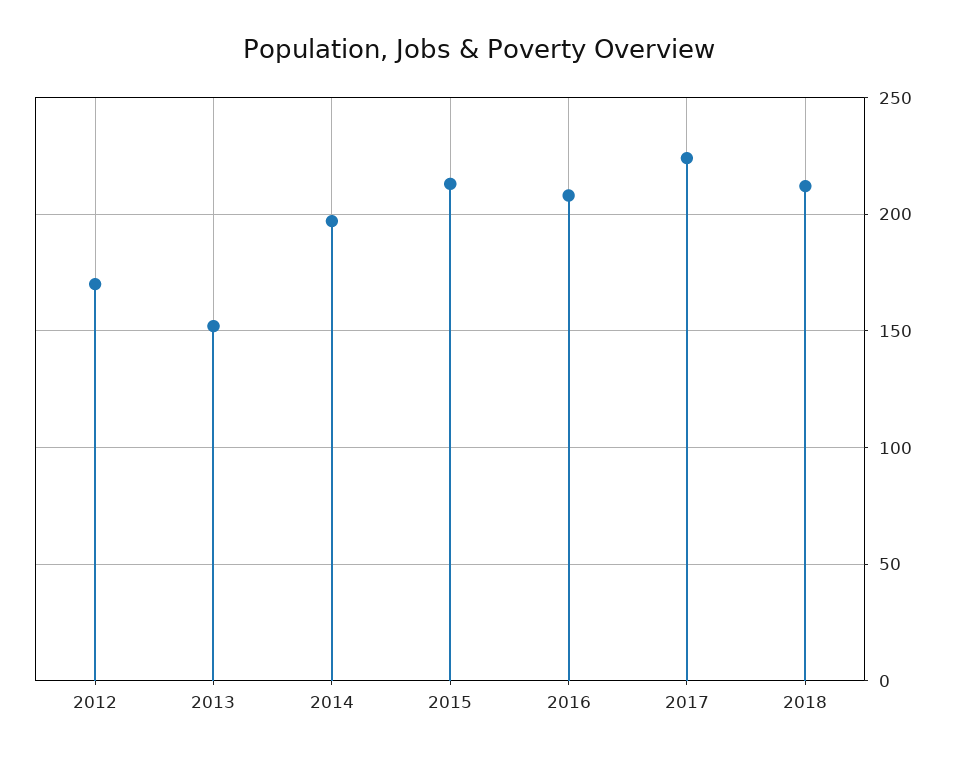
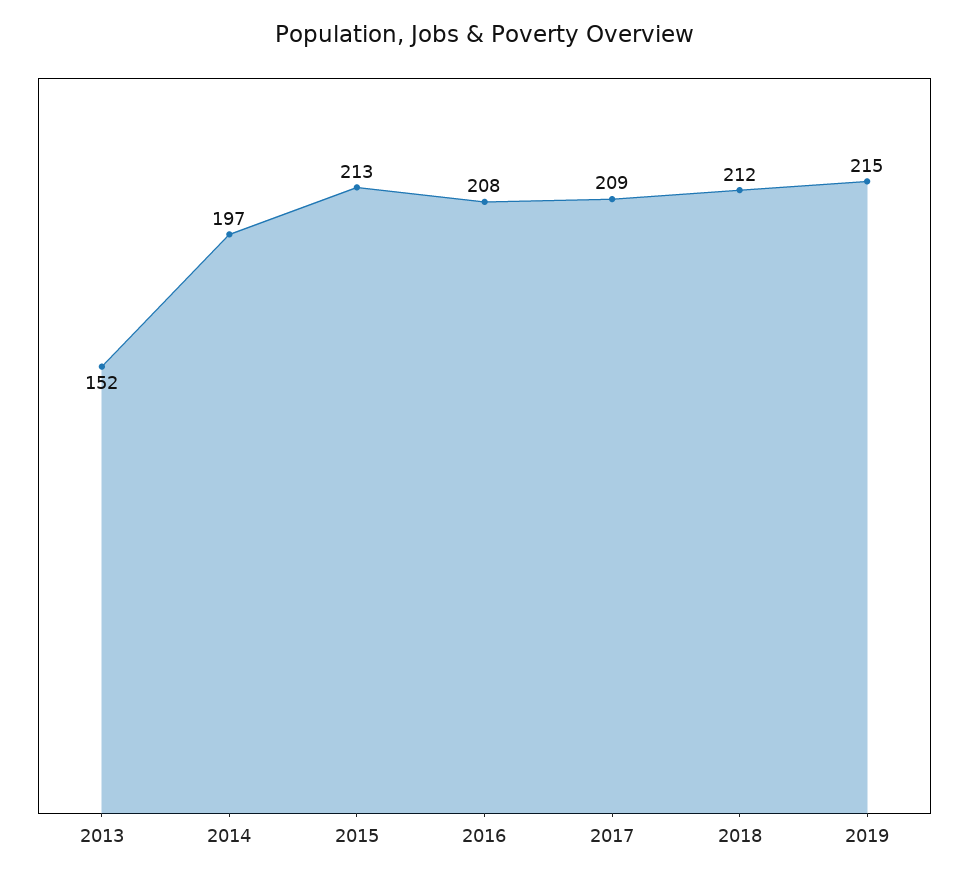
2012: 170 -> none
2017: 225 -> 209
2019: none -> 215

